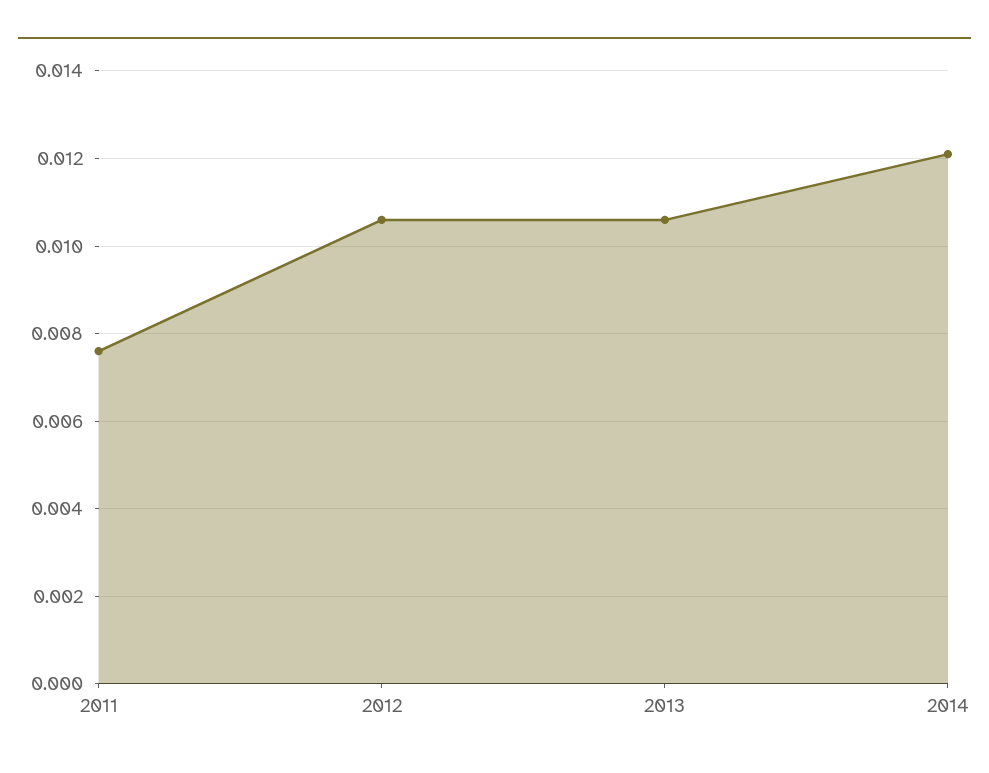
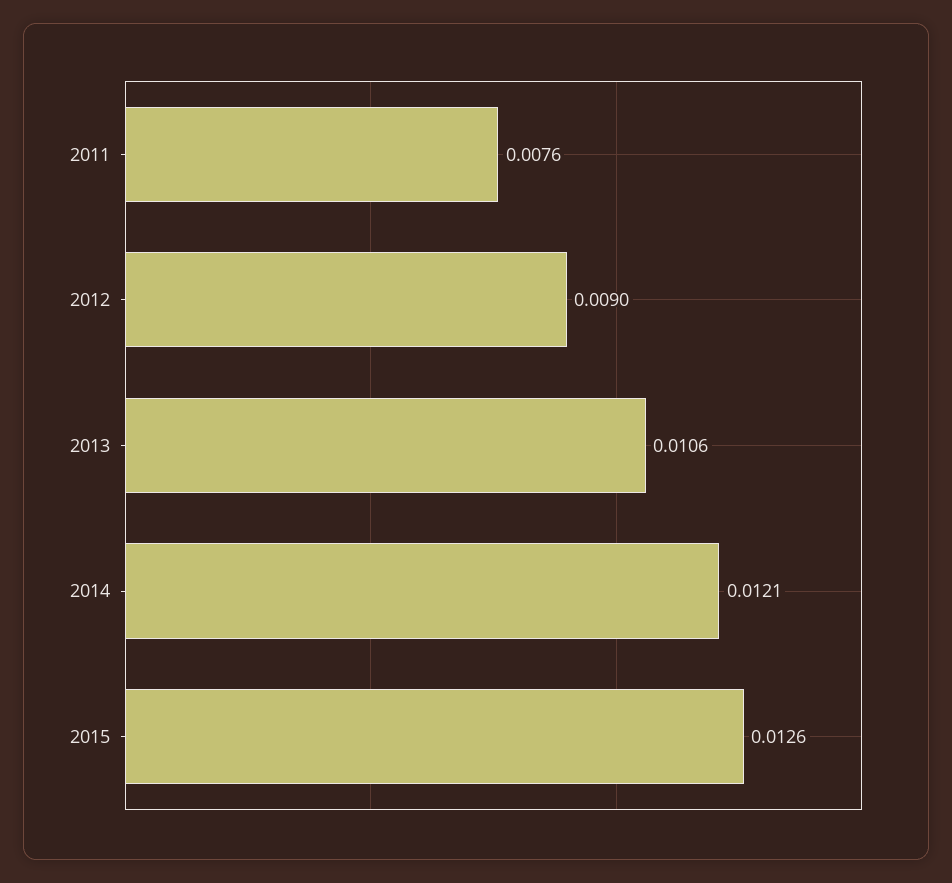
2012: 0.0105 -> 0.009
2015: none -> 0.0126

